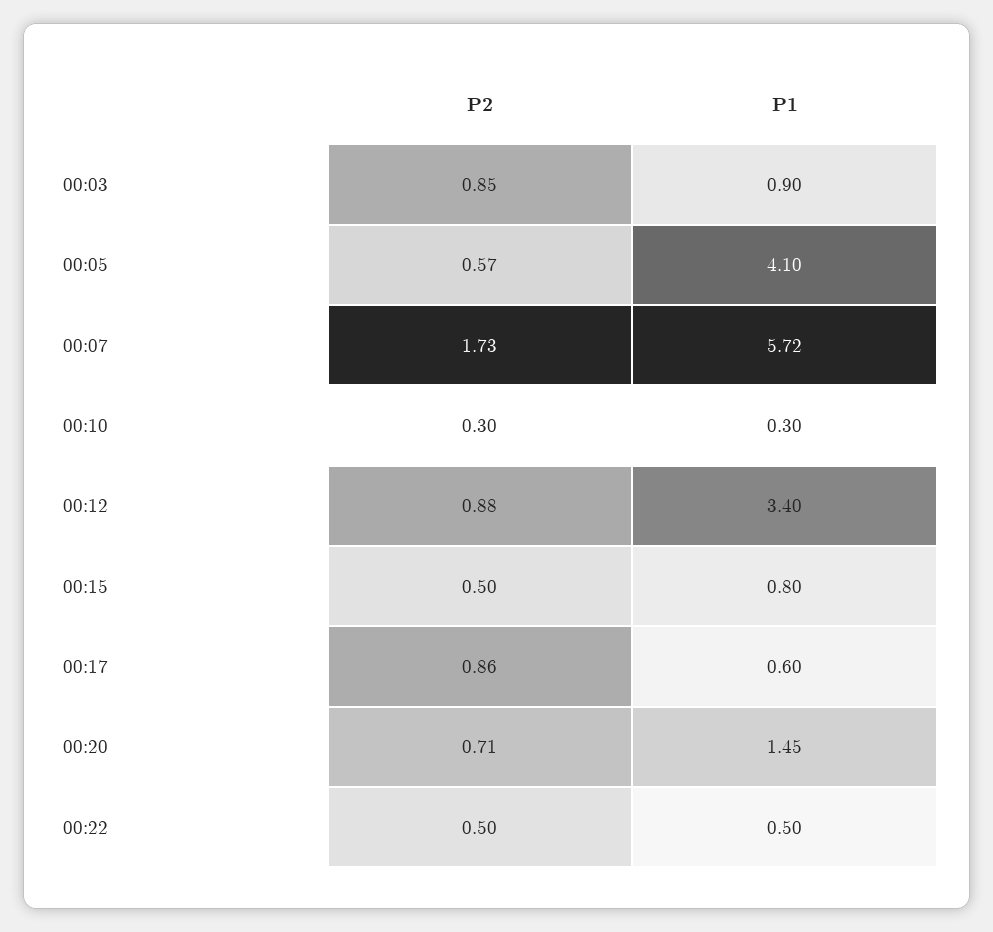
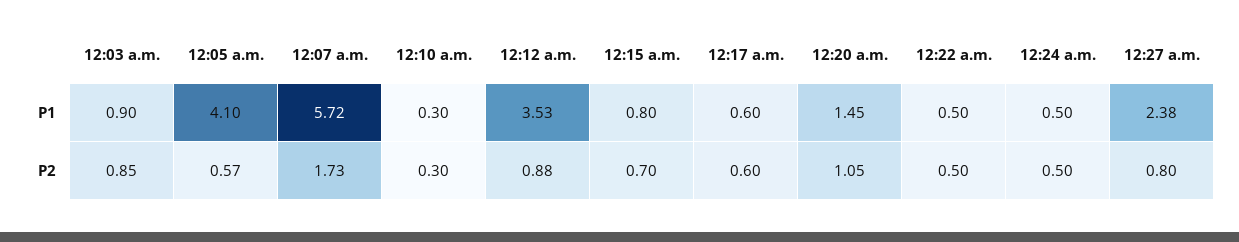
P1, 00:12: 3.4 -> 3.53
P2, 00:15: 0.5 -> 0.7
P2, 00:17: 0.86 -> 0.6
P2, 00:20: 0.71 -> 1.05
P1, 12:24 a.m.: none -> 0.5
P1, 12:27 a.m.: none -> 2.38
P2, 12:24 a.m.: none -> 0.5
P2, 12:27 a.m.: none -> 0.8

